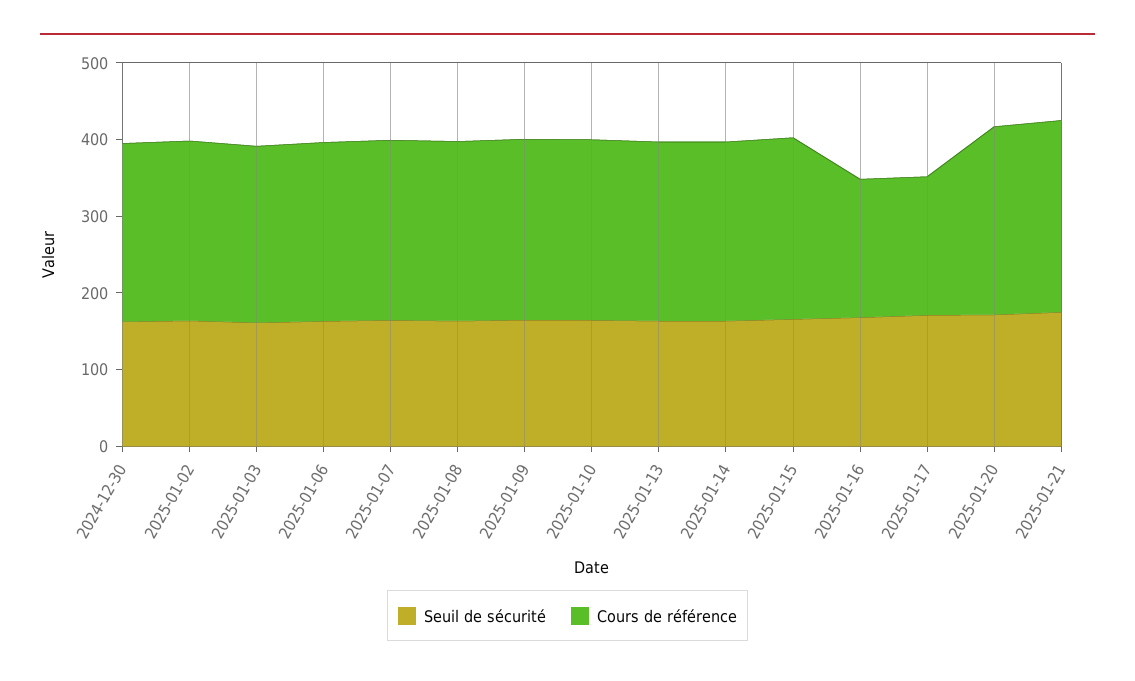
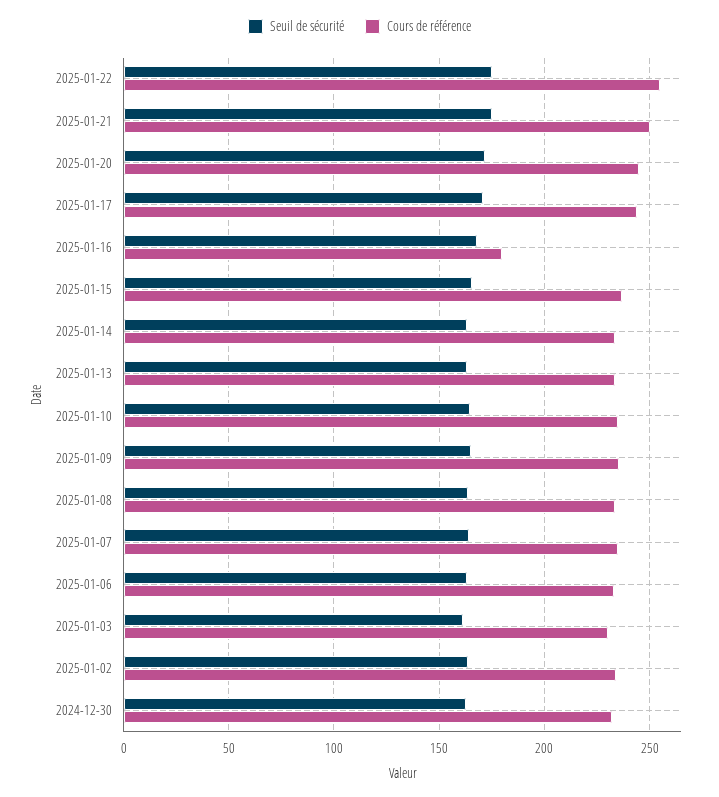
Cours de référence, 2025-01-17: 180 -> 245
Seuil de sécurité, 2025-01-22: none -> 175
Cours de référence, 2025-01-22: none -> 255

